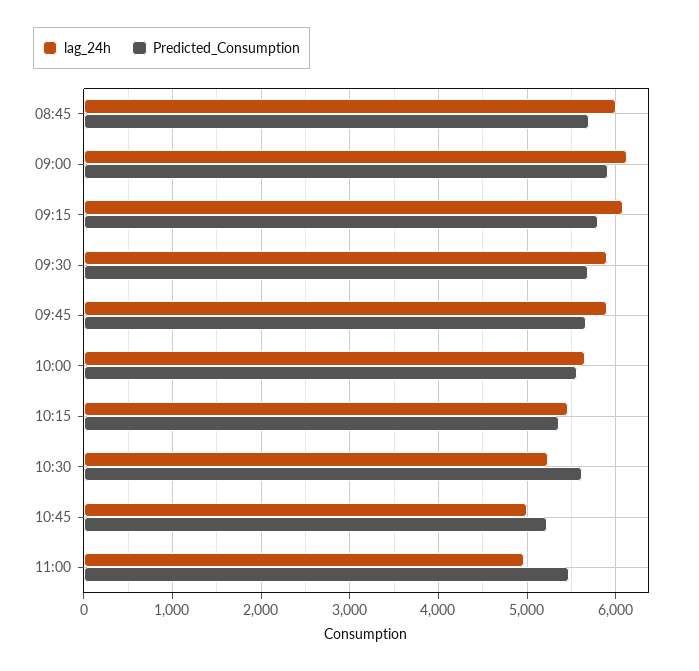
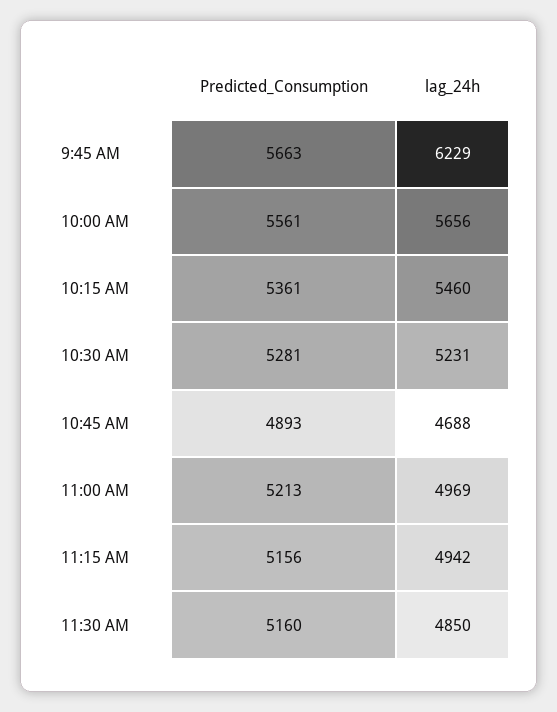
lag_24h, 08:45: 6000 -> none
Predicted_Consumption, 08:45: 5700 -> none
lag_24h, 09:00: 6100 -> none
Predicted_Consumption, 09:00: 5900 -> none
lag_24h, 09:15: 6100 -> none
Predicted_Consumption, 09:15: 5800 -> none
lag_24h, 09:30: 5900 -> none
Predicted_Consumption, 09:30: 5700 -> none
lag_24h, 09:45: 5900 -> 6229
Predicted_Consumption, 10:30: 5600 -> 5281
lag_24h, 10:45: 5000 -> 4688
Predicted_Consumption, 10:45: 5200 -> 4893
Predicted_Consumption, 11:00: 5500 -> 5213
Predicted_Consumption, 11:15 AM: none -> 5156
lag_24h, 11:15 AM: none -> 4942
Predicted_Consumption, 11:30 AM: none -> 5160
lag_24h, 11:30 AM: none -> 4850

